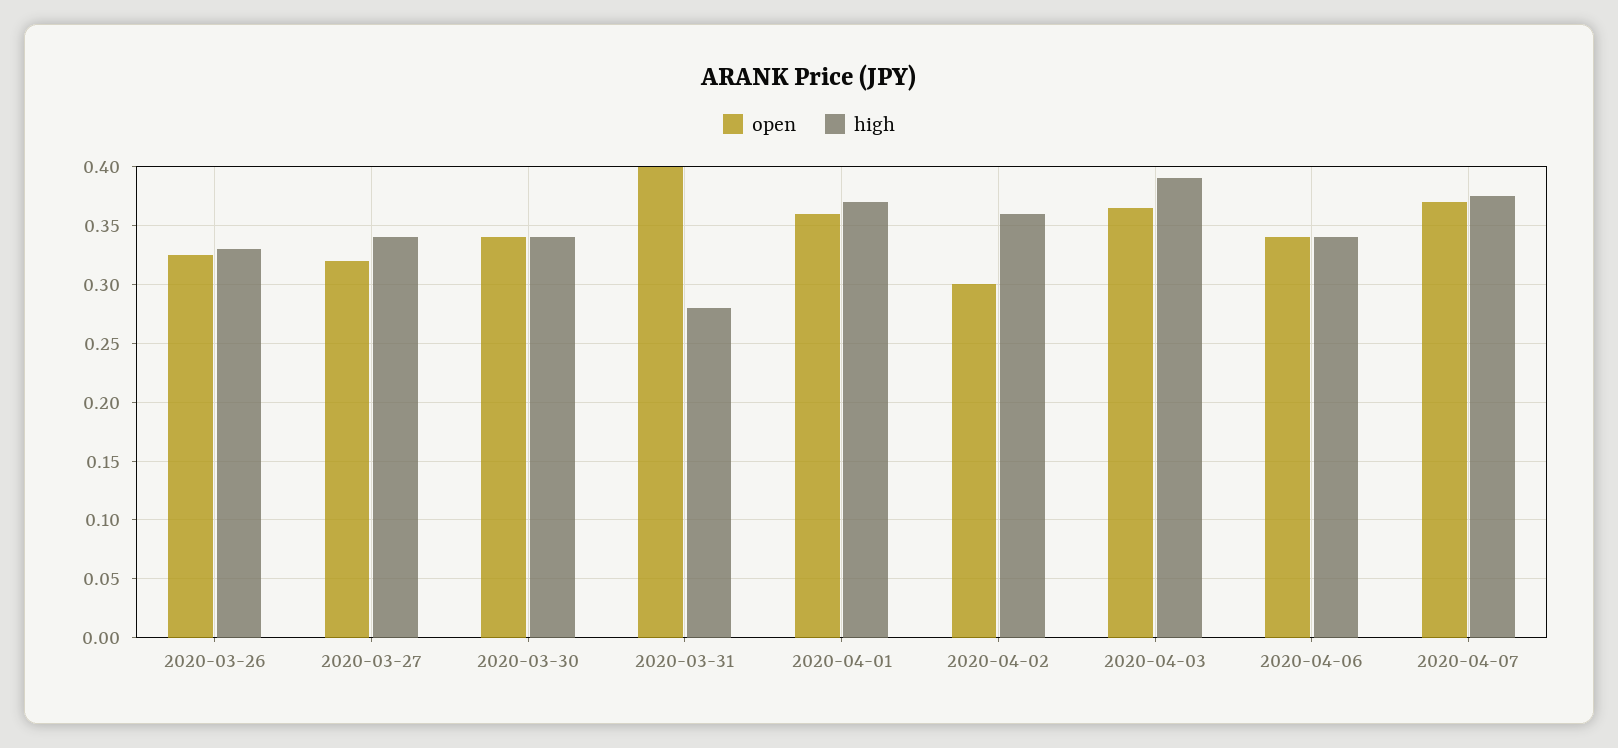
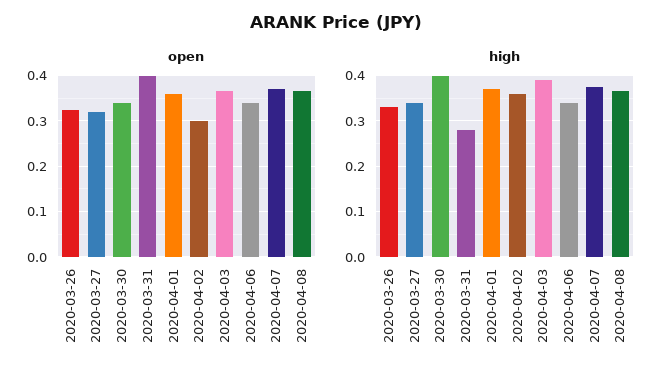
high, 2020-03-30: 0.34 -> 0.4
open, 2020-04-08: none -> 0.36
high, 2020-04-08: none -> 0.36

